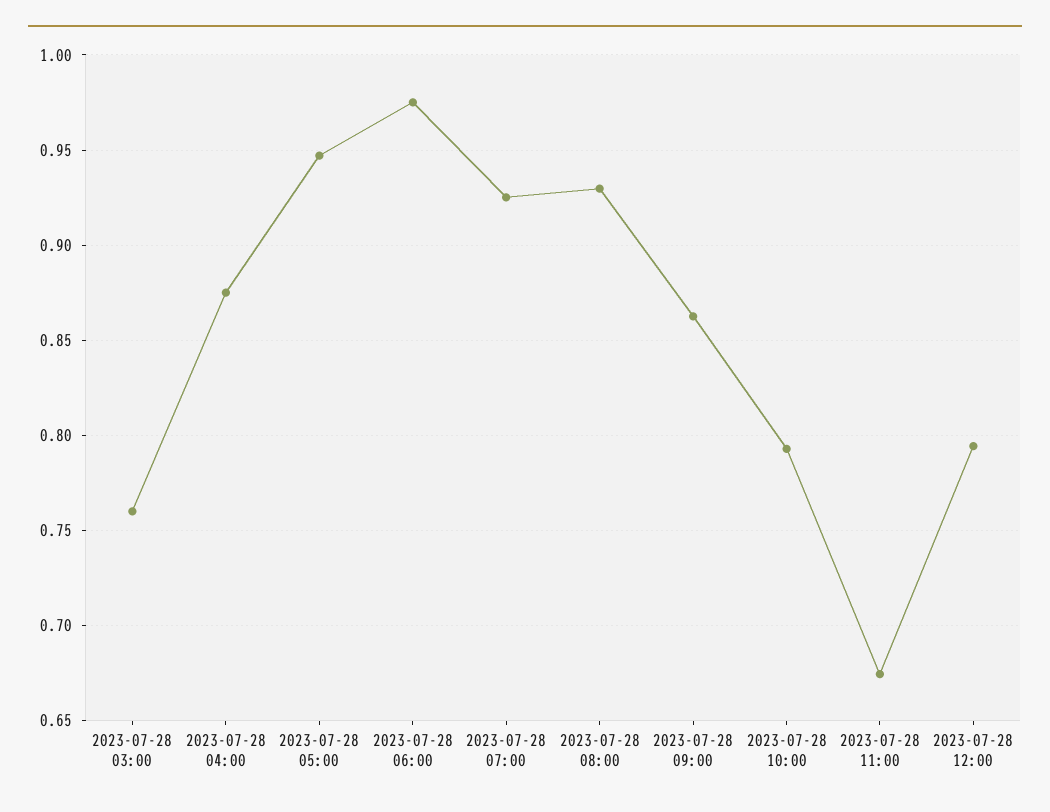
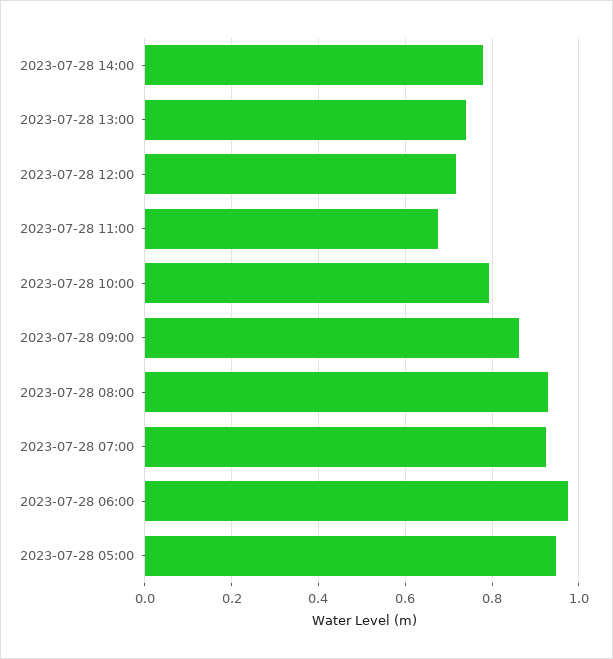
2023-07-28 03:00: 0.76 -> none
2023-07-28 04:00: 0.875 -> none
2023-07-28 12:00: 0.795 -> 0.72
2023-07-28 14:00: none -> 0.78
2023-07-28 13:00: none -> 0.74

